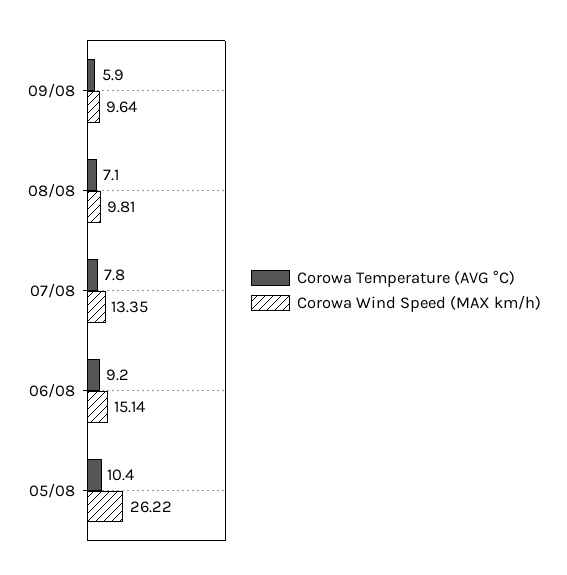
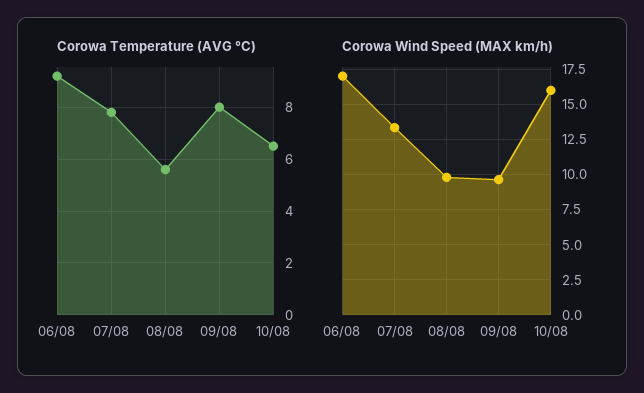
Corowa Temperature (AVG °C), 09/08: 5.9 -> 8
Corowa Temperature (AVG °C), 08/08: 7.1 -> 5.5
Corowa Wind Speed (MAX km/h), 06/08: 15.14 -> 17
Corowa Temperature (AVG °C), 05/08: 10.4 -> none
Corowa Wind Speed (MAX km/h), 05/08: 26.22 -> none
Corowa Temperature (AVG °C), 10/08: none -> 6.5
Corowa Wind Speed (MAX km/h), 10/08: none -> 16

